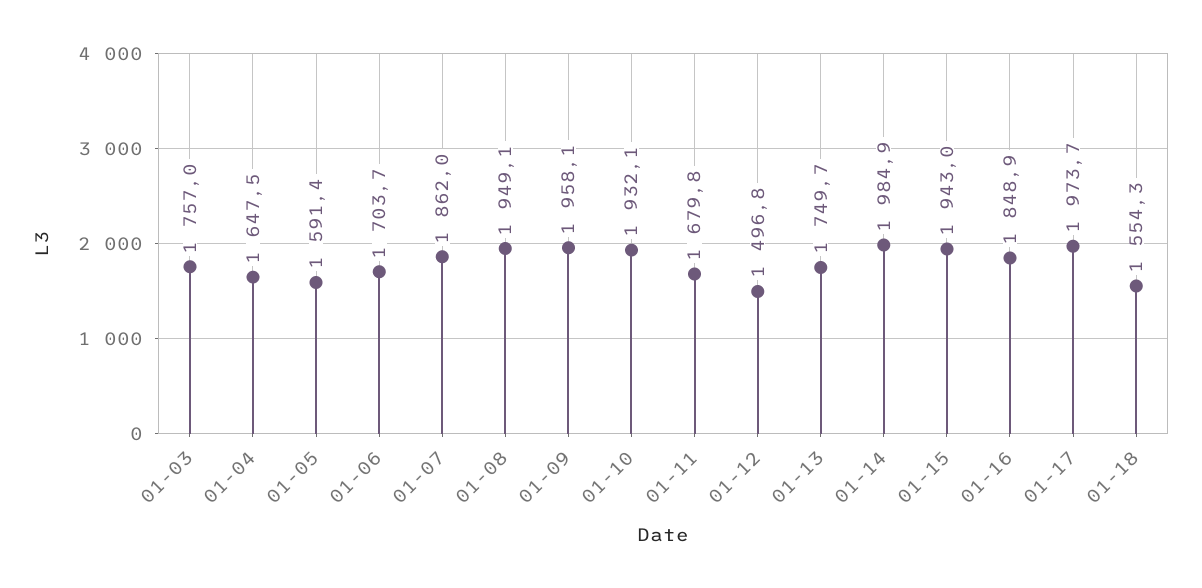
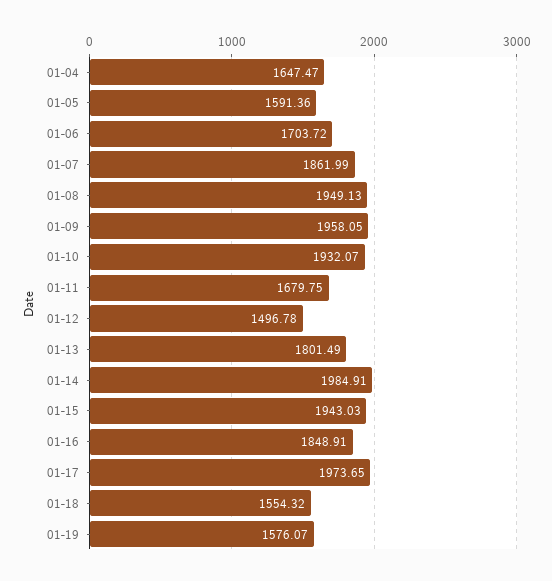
01-03: 1757 -> none
01-13: 1749.7 -> 1801.49
01-19: none -> 1576.07

